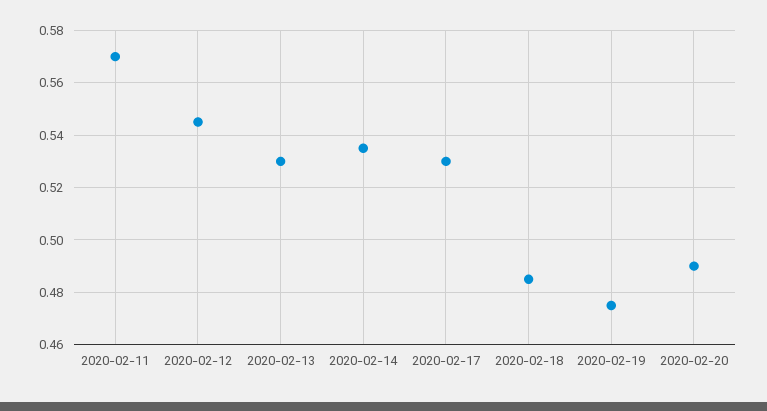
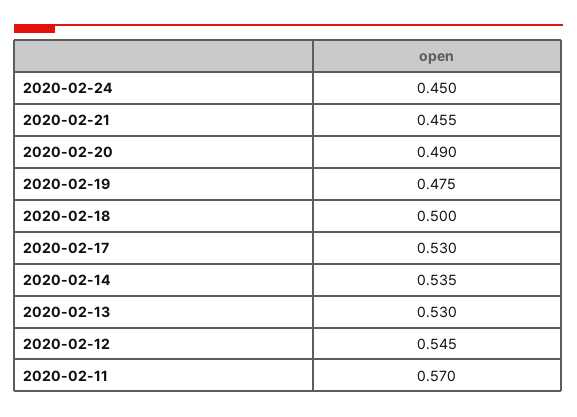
2020-02-18: 0.485 -> 0.5
2020-02-24: none -> 0.45
2020-02-21: none -> 0.455

